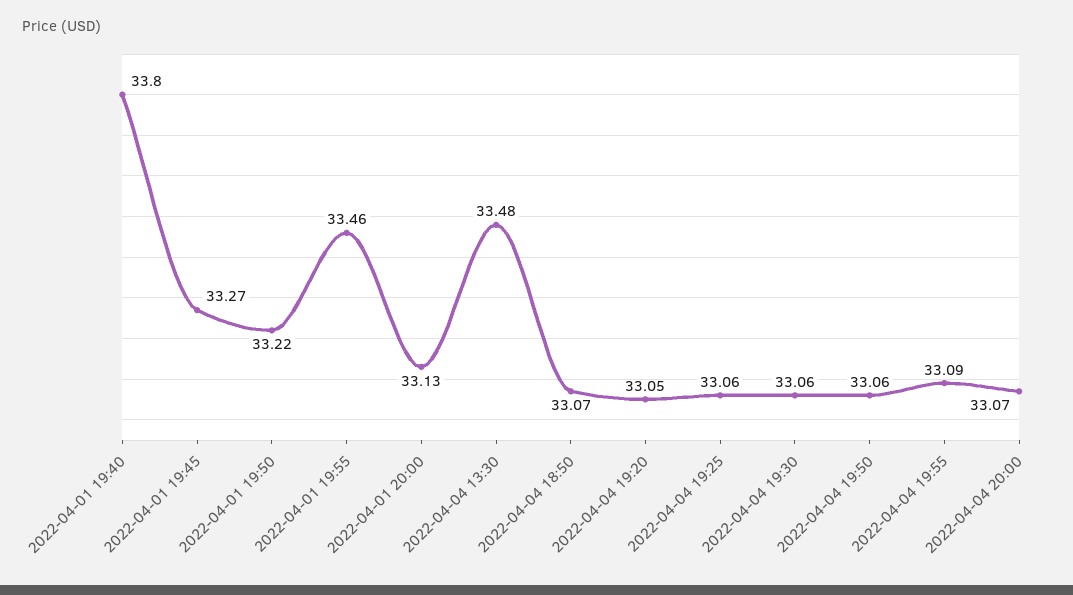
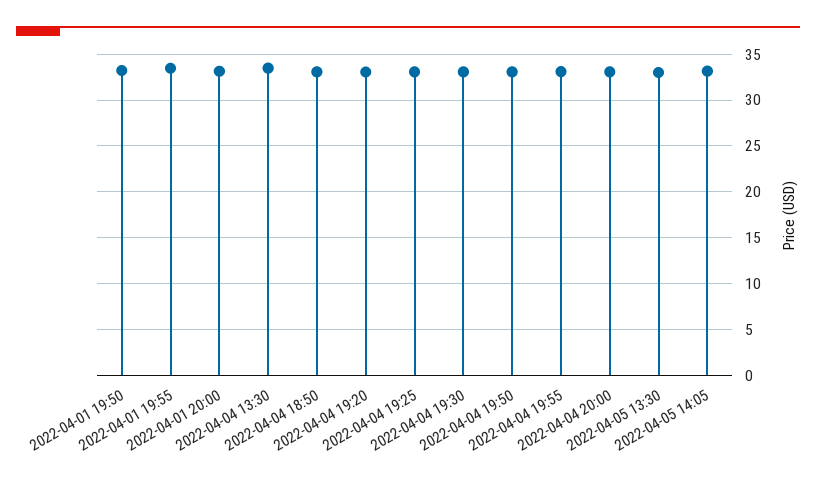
2022-04-01 19:40: 33.8 -> none
2022-04-01 19:45: 33.27 -> none
2022-04-05 13:30: none -> 33
2022-04-05 14:05: none -> 33

